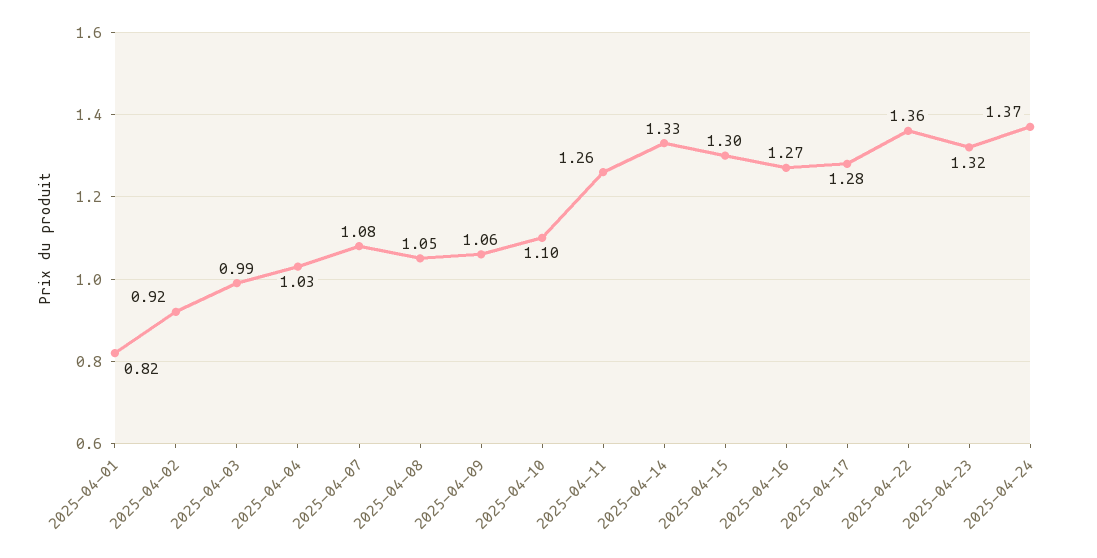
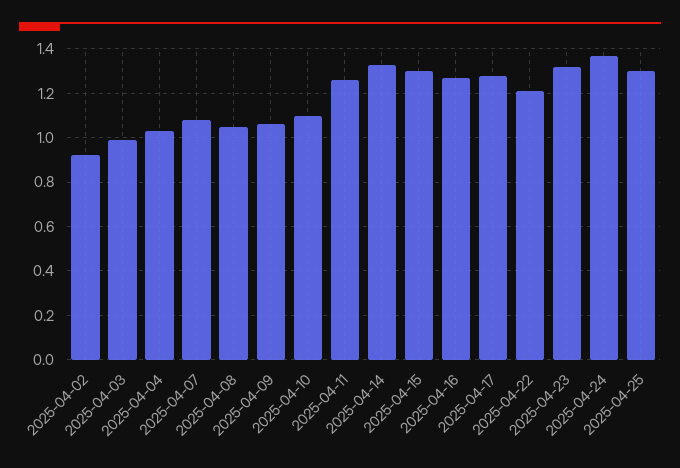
2025-04-01: 0.82 -> none
2025-04-22: 1.36 -> 1.2
2025-04-25: none -> 1.3

